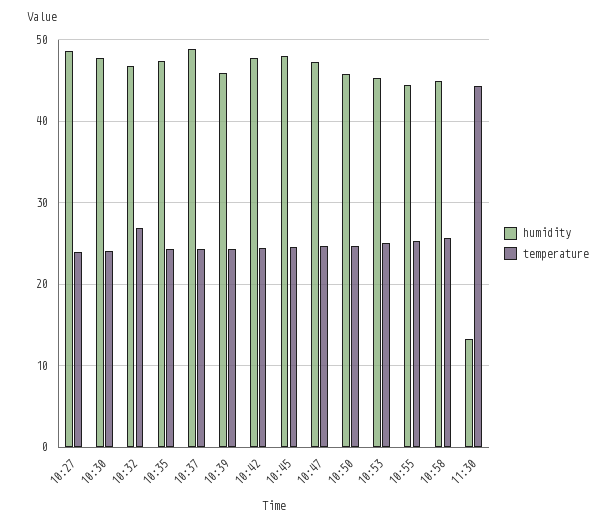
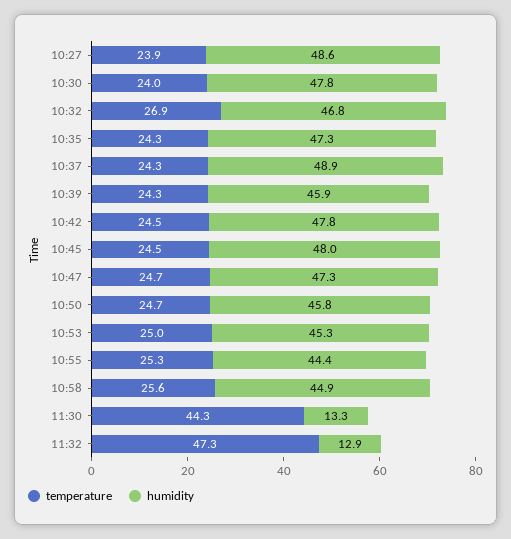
temperature, 11:32: none -> 47.3
humidity, 11:32: none -> 12.9

